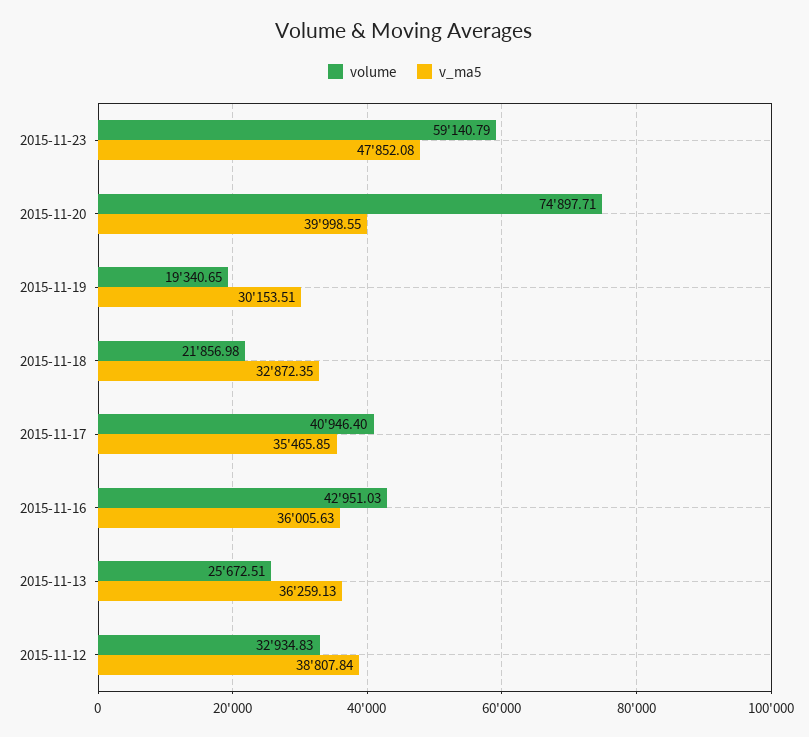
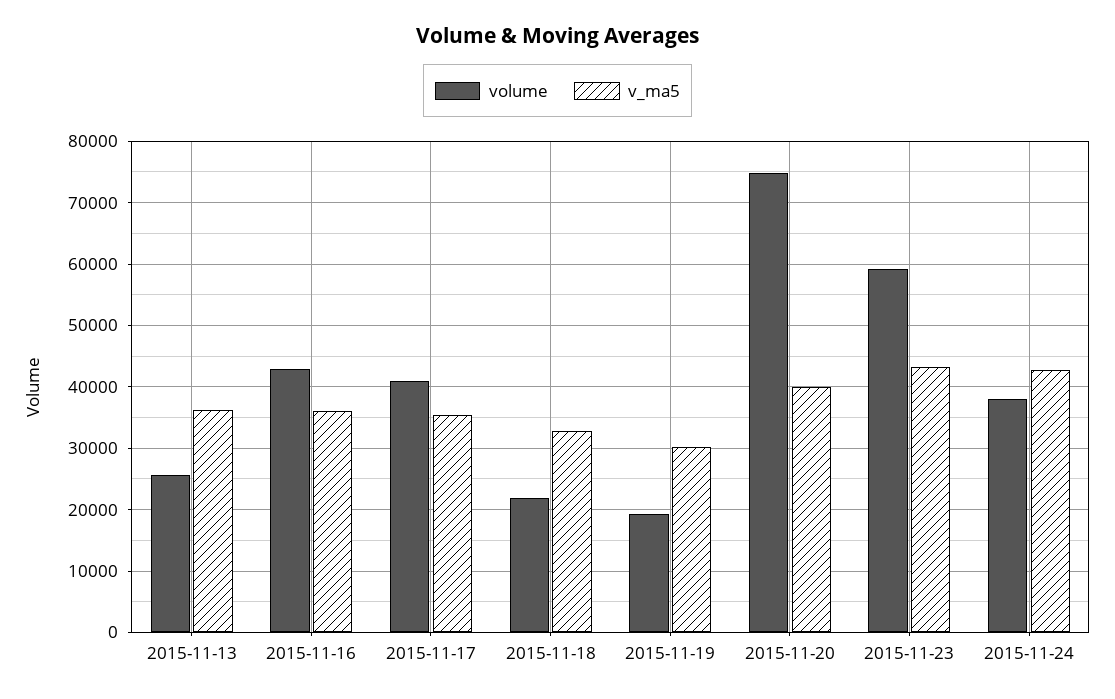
v_ma5, 2015-11-23: 47852.08 -> 43000
volume, 2015-11-12: 32934.83 -> none
v_ma5, 2015-11-12: 38807.84 -> none
volume, 2015-11-24: none -> 38000
v_ma5, 2015-11-24: none -> 43000

